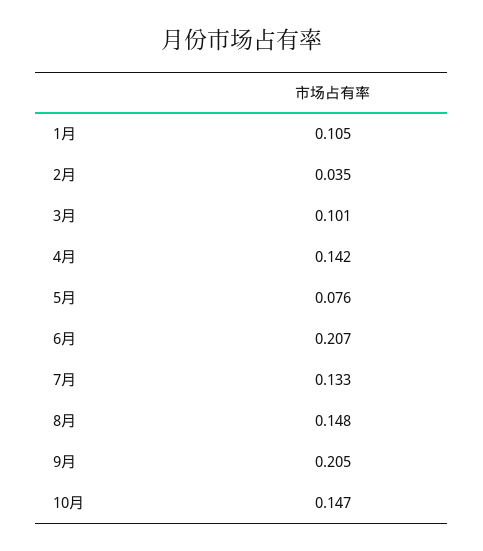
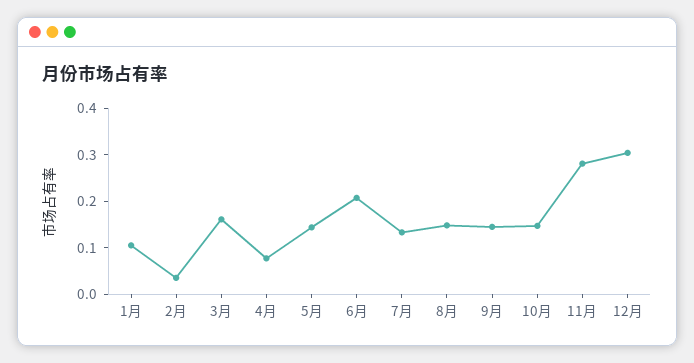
3月: 0.101 -> 0.16
4月: 0.142 -> 0.08
5月: 0.076 -> 0.14
9月: 0.205 -> 0.14
11月: none -> 0.28
12月: none -> 0.3

